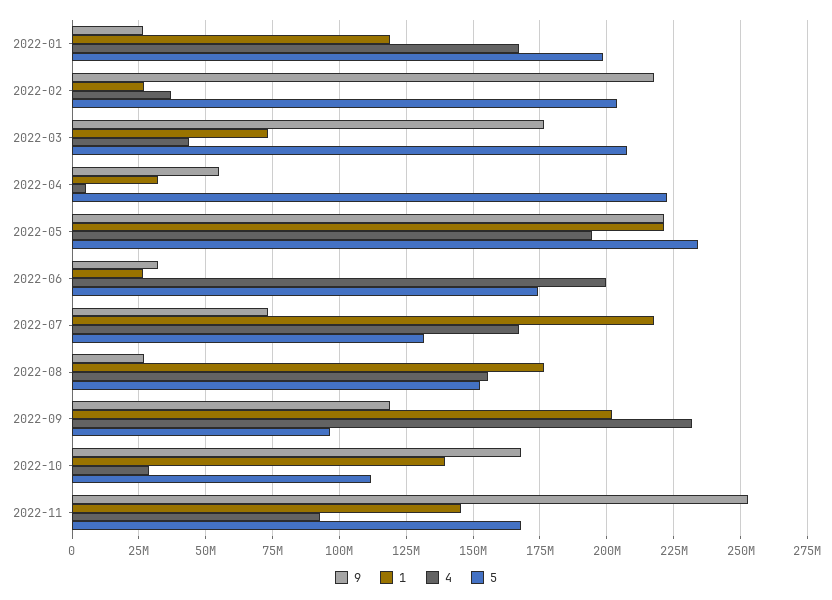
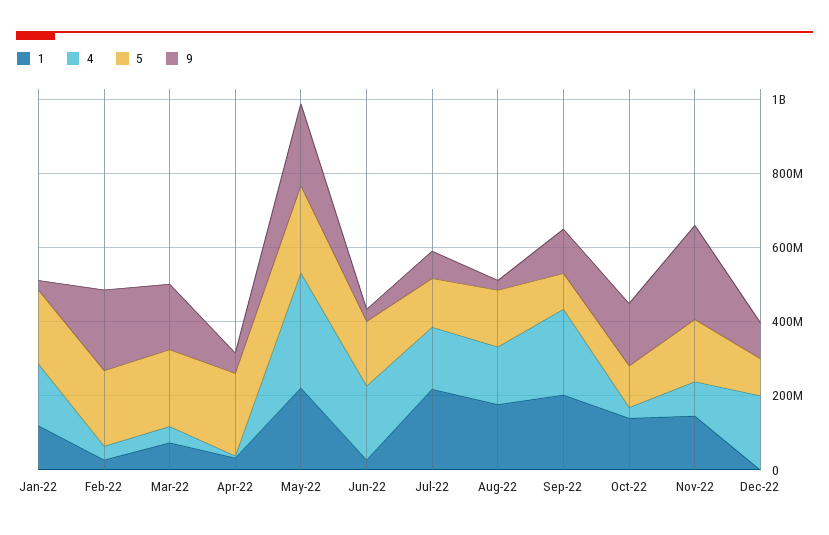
4, 2022-05: 195000000 -> 300000000
1, Dec-22: none -> 0
4, Dec-22: none -> 200000000
5, Dec-22: none -> 100000000
9, Dec-22: none -> 100000000

